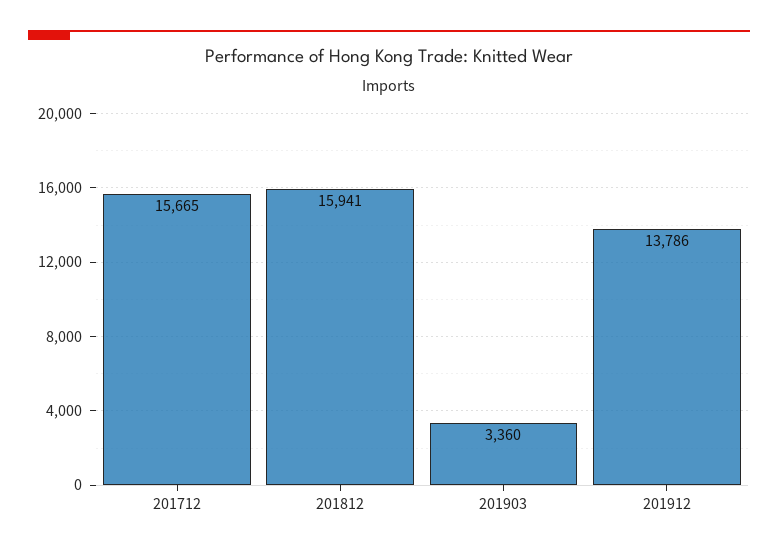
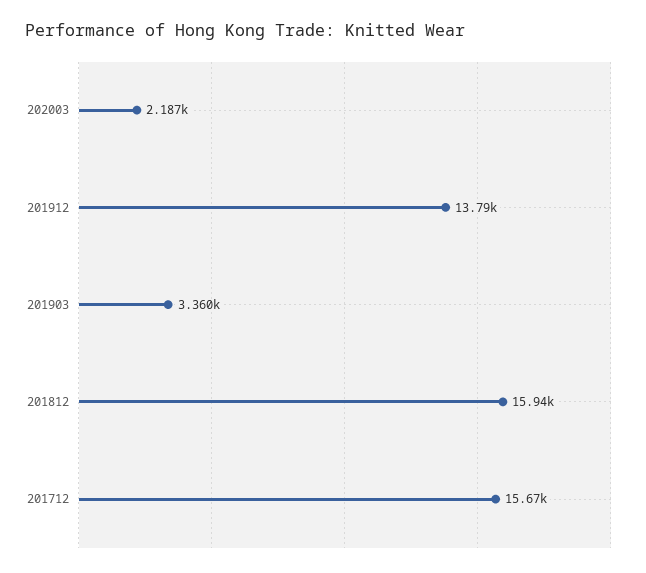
202003: none -> 2187

